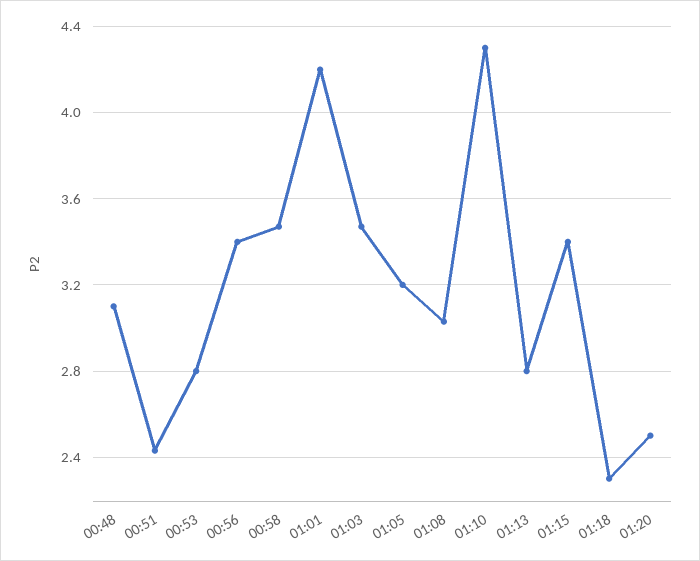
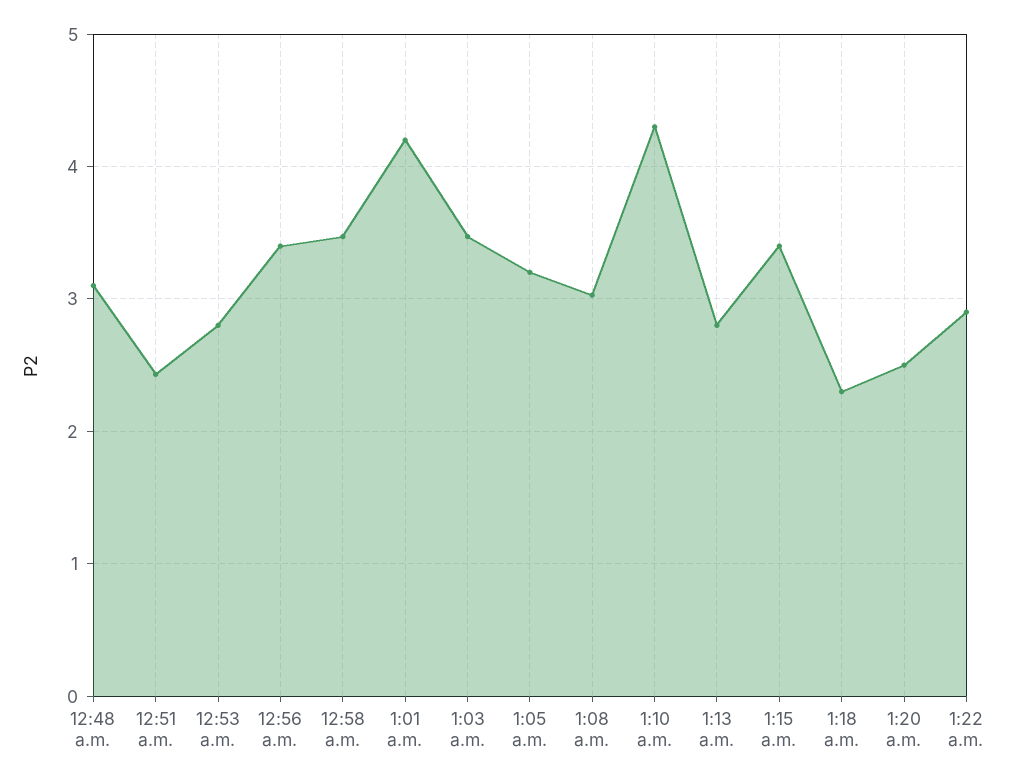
1:22 a.m.: none -> 2.9

